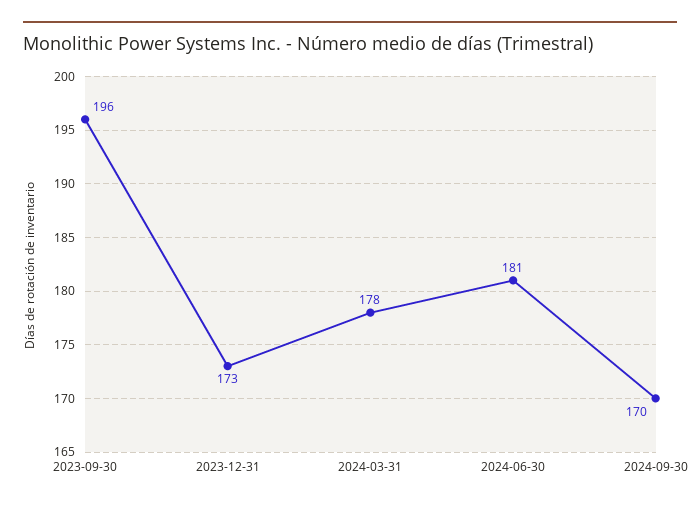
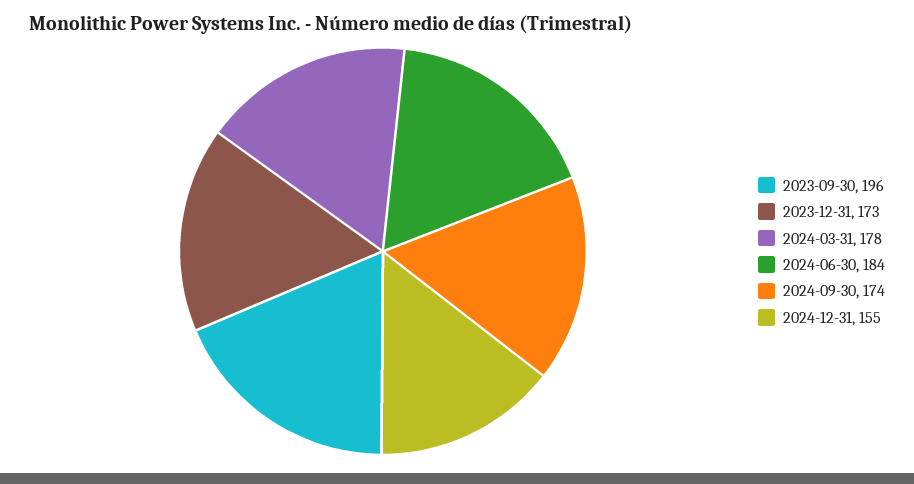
2024-06-30: 181 -> 184
2024-09-30: 170 -> 174
2024-12-31: none -> 155

